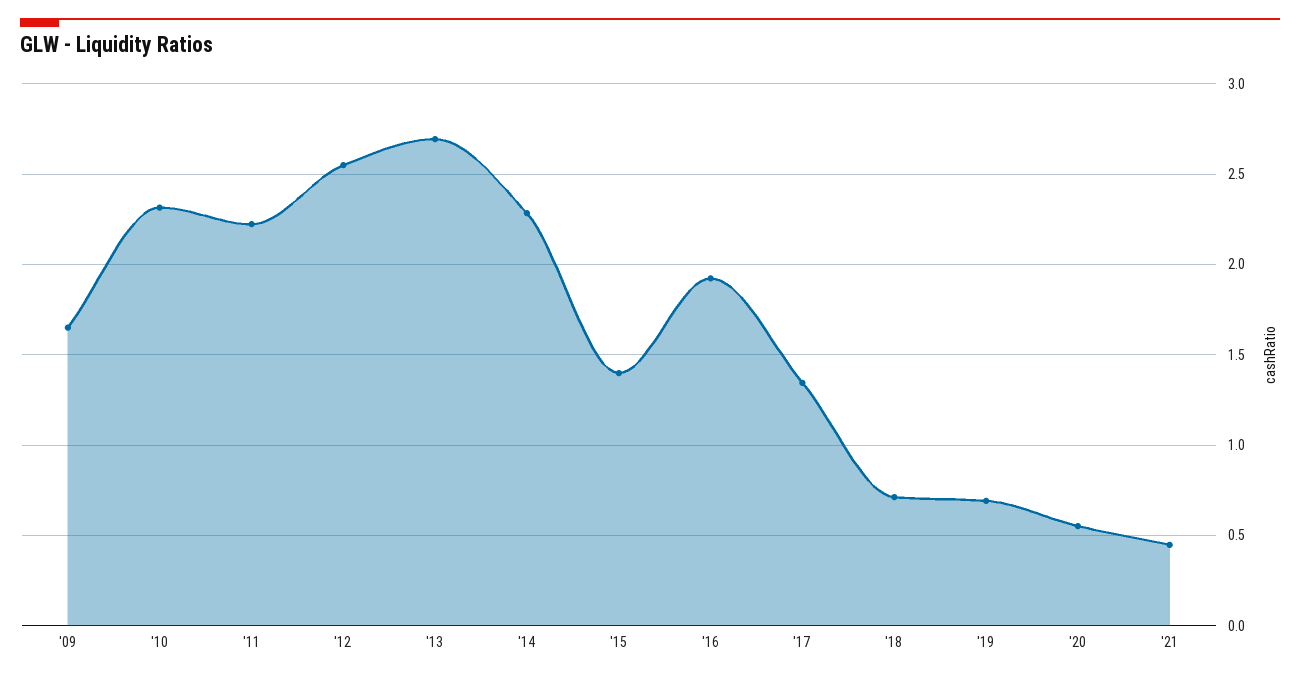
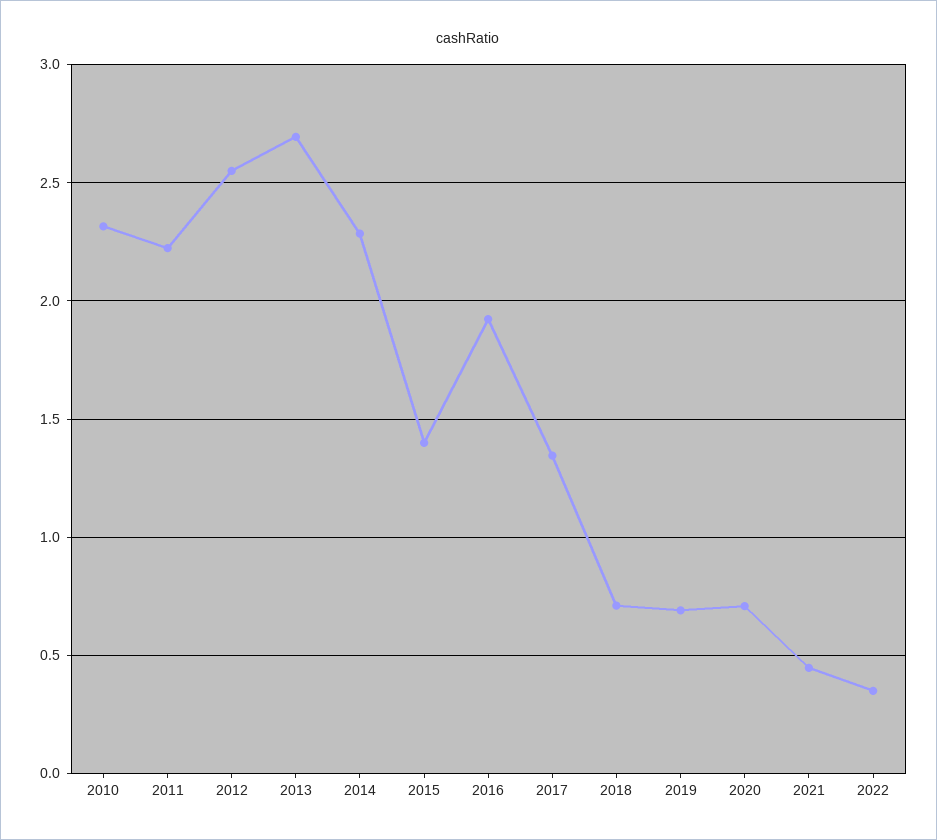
'09: 1.65 -> none
'20: 0.55 -> 0.7
2022: none -> 0.35

